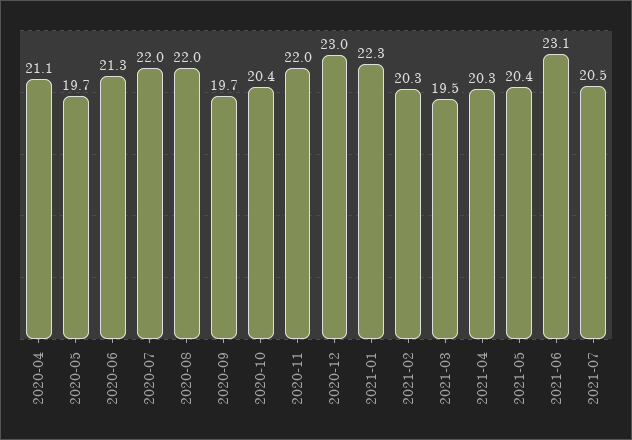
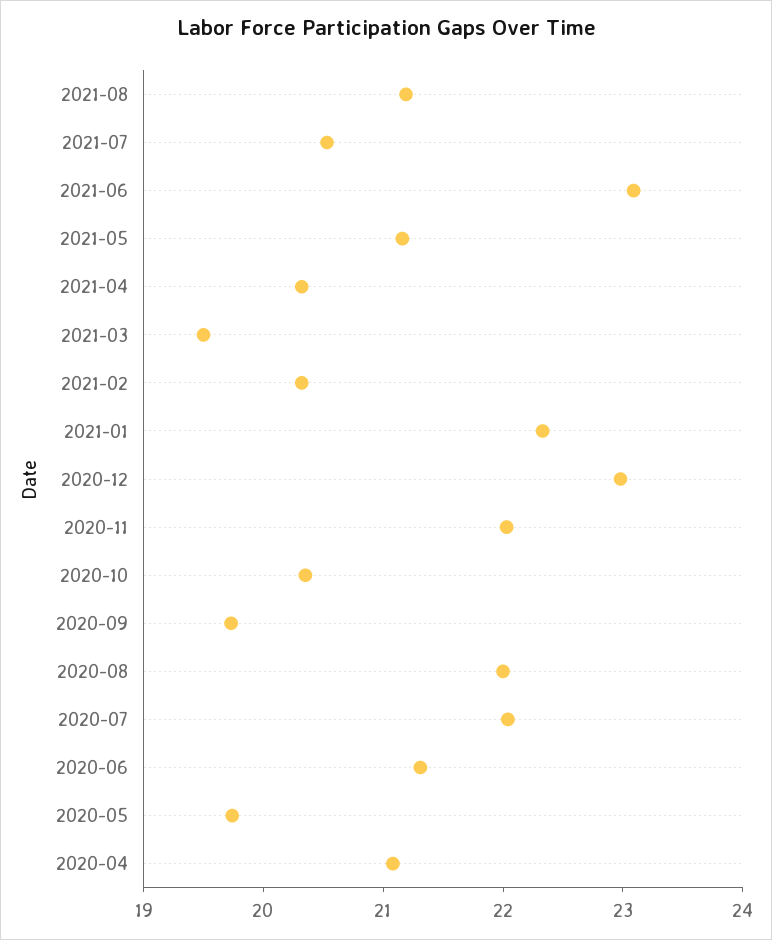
2021-05: 20.4 -> 21.2
2021-08: none -> 21.2

